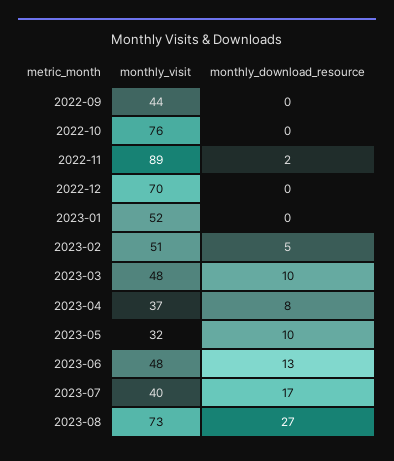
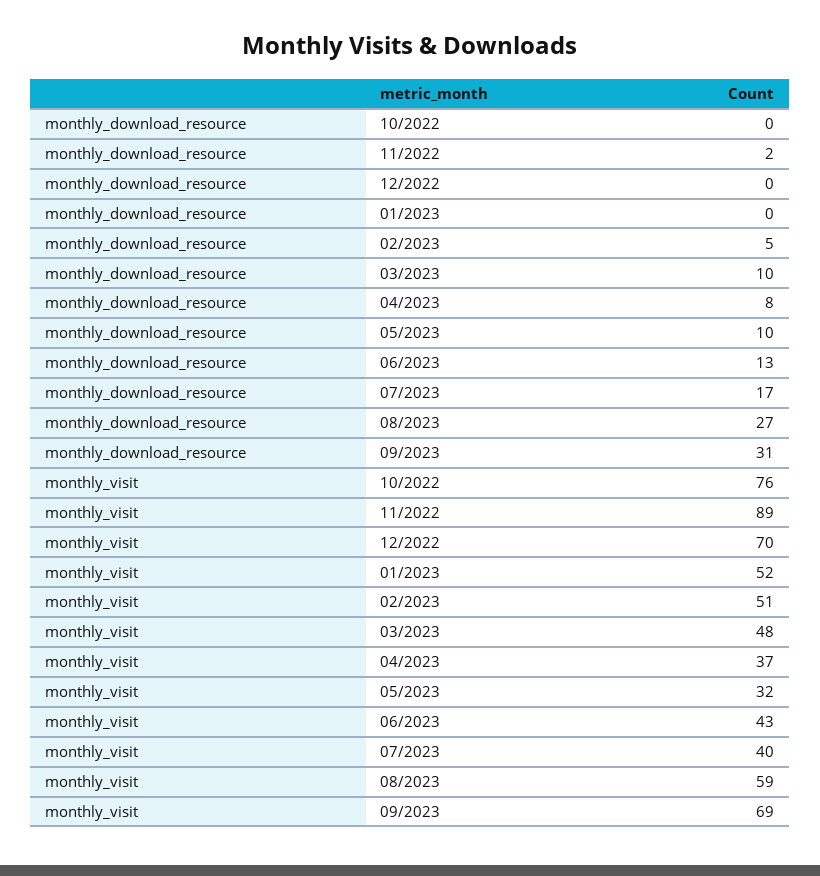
monthly_visit, 2022-09: 44 -> none
monthly_download_resource, 2022-09: 0 -> none
monthly_visit, 2023-06: 48 -> 43
monthly_visit, 2023-08: 73 -> 59
monthly_download_resource, 09/2023: none -> 31
monthly_visit, 09/2023: none -> 69

